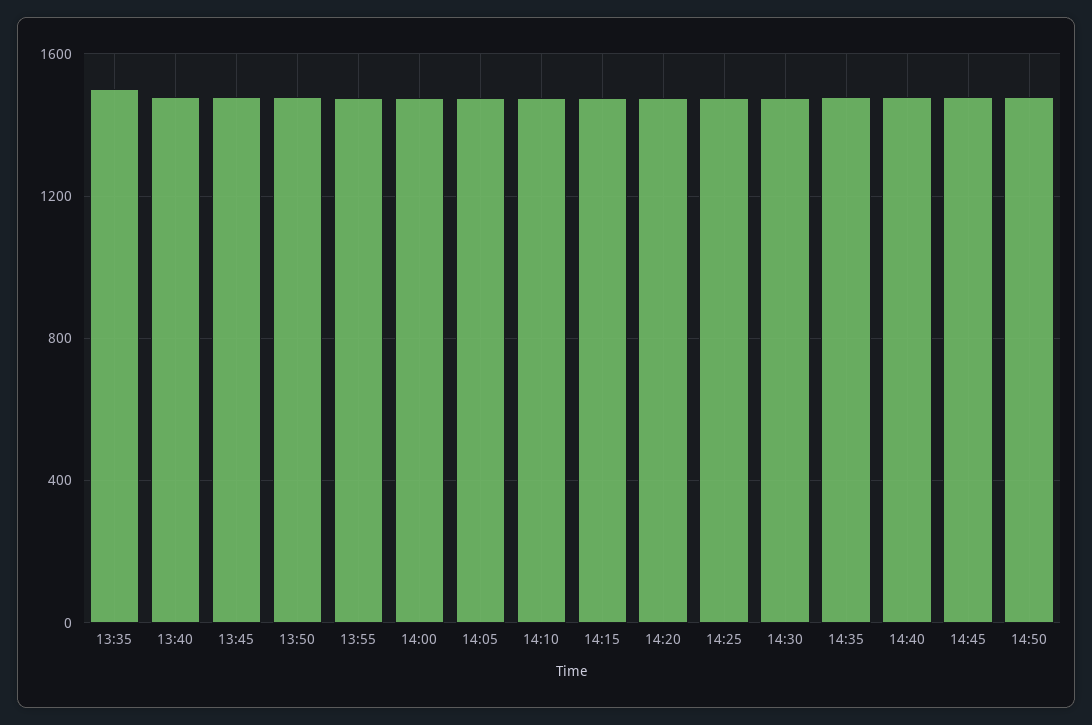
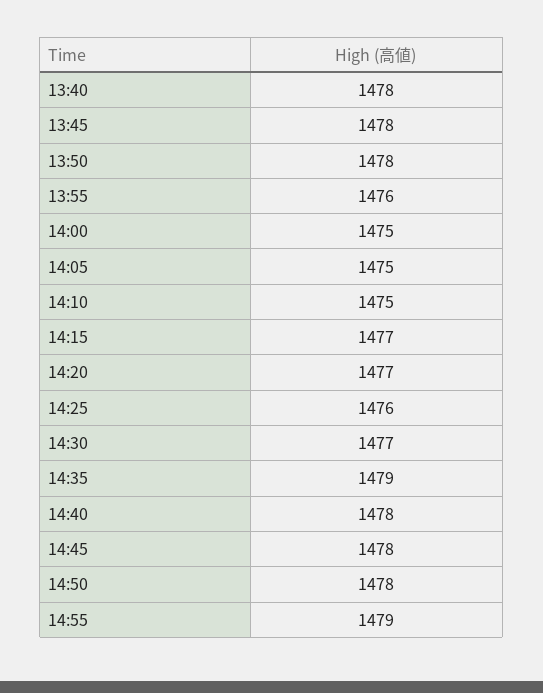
13:35: 1500 -> none
14:55: none -> 1479

